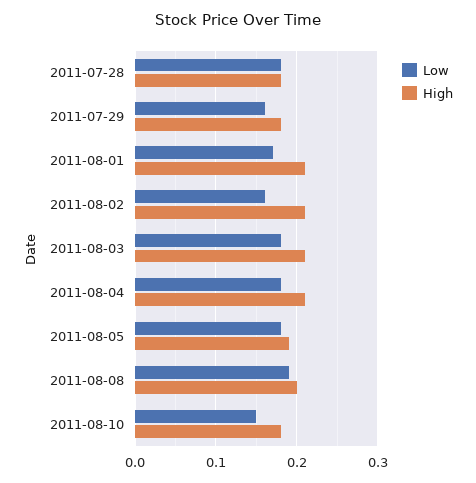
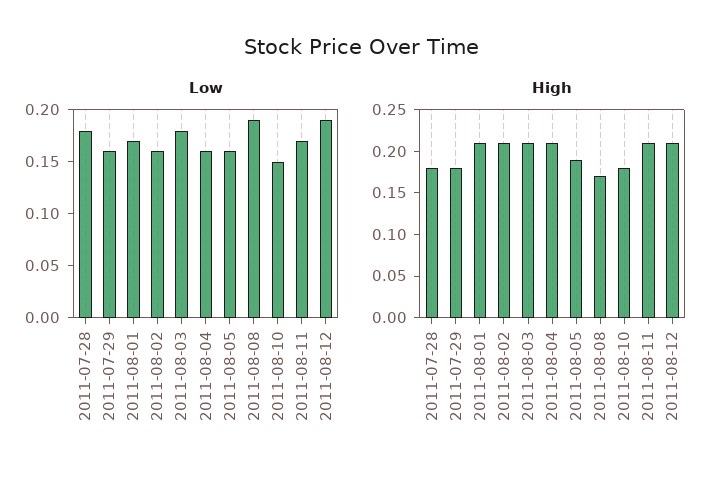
Low, 2011-08-04: 0.18 -> 0.16
Low, 2011-08-05: 0.18 -> 0.16
High, 2011-08-08: 0.2 -> 0.17
Low, 2011-08-11: none -> 0.17
Low, 2011-08-12: none -> 0.19
High, 2011-08-11: none -> 0.21
High, 2011-08-12: none -> 0.21

